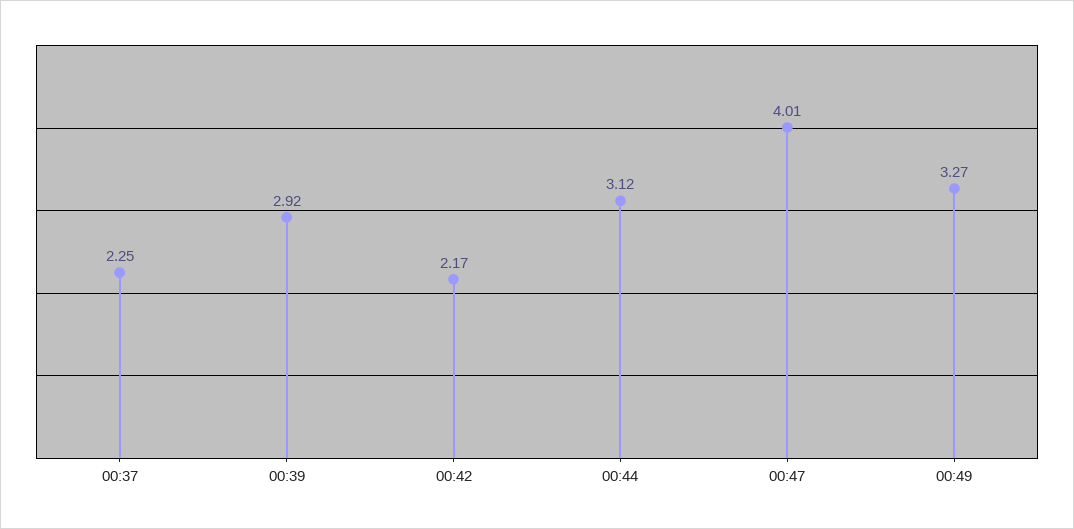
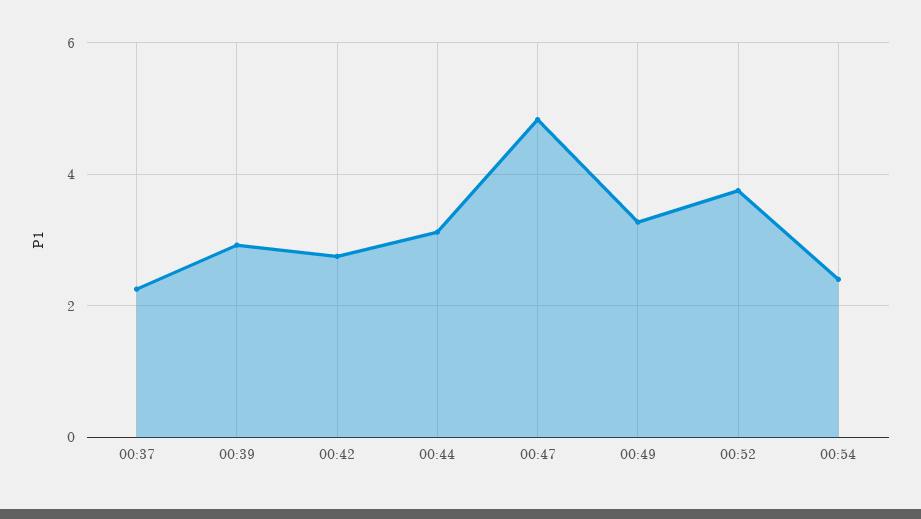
00:42: 2.17 -> 2.8
00:47: 4.01 -> 4.8
00:52: none -> 3.8
00:54: none -> 2.4

